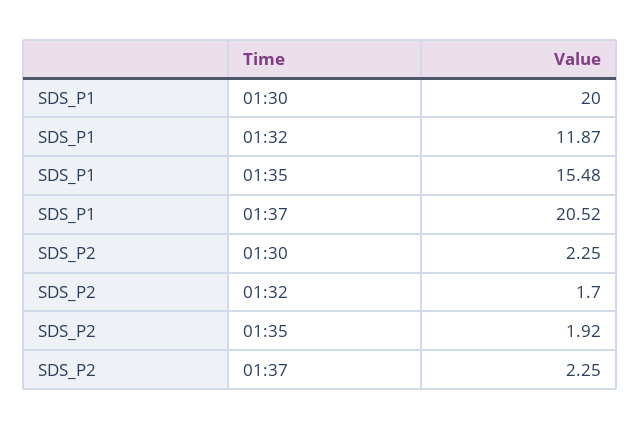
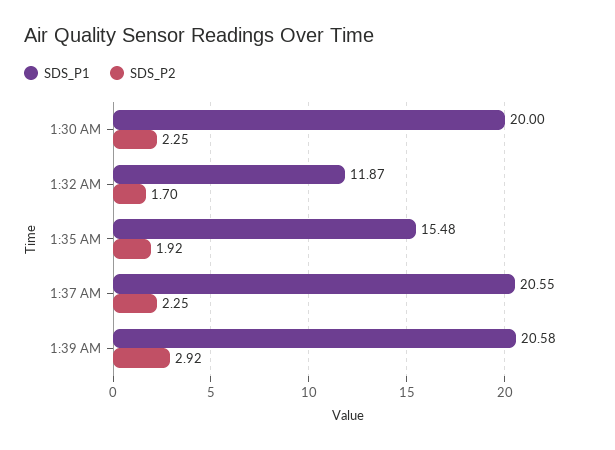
SDS_P1, 01:37: 20.52 -> 20.55
SDS_P1, 1:39 AM: none -> 20.58
SDS_P2, 1:39 AM: none -> 2.92

